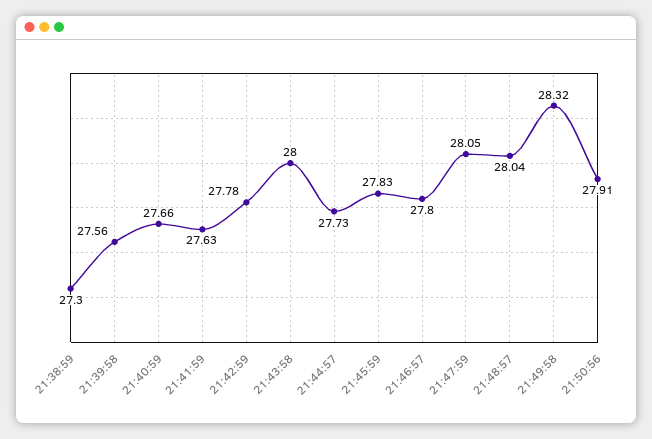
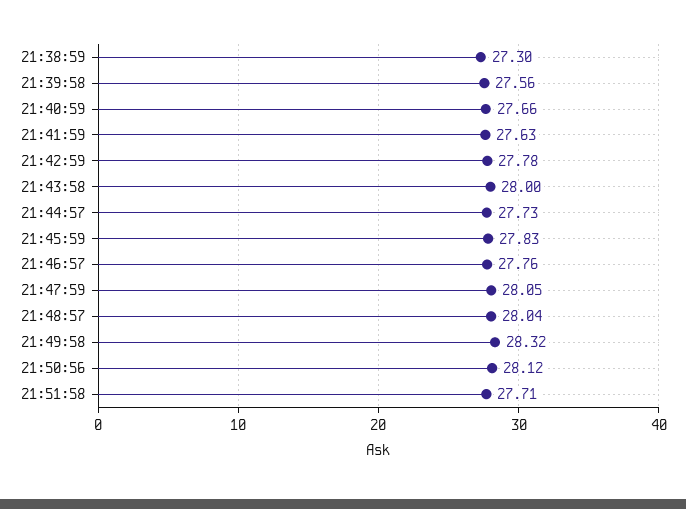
21:46:57: 27.8 -> 27.76
21:50:56: 27.91 -> 28.12
21:51:58: none -> 27.71

